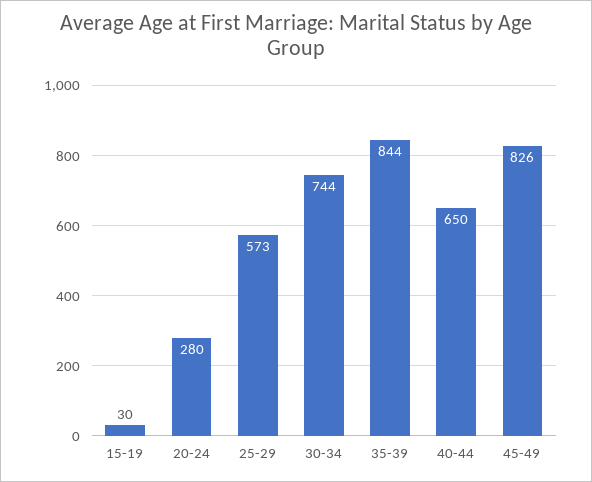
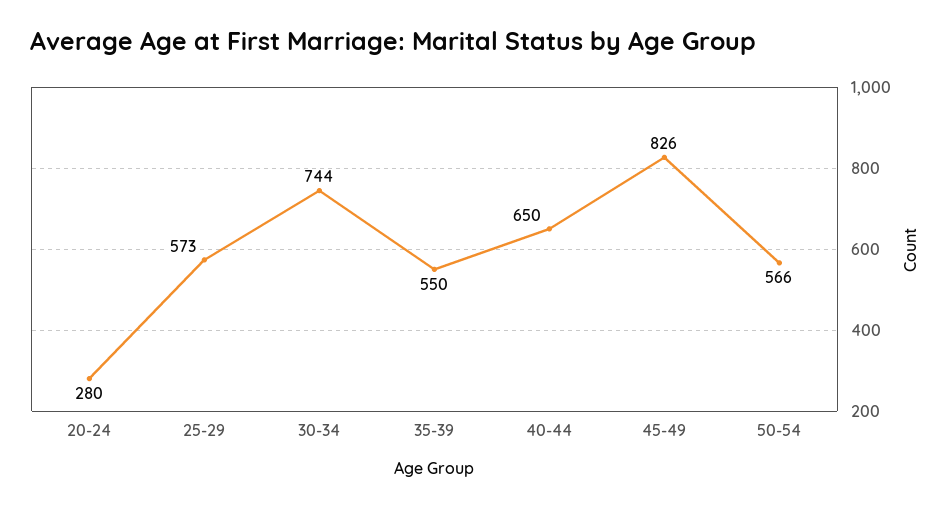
15-19: 30 -> none
35-39: 844 -> 550
50-54: none -> 566

